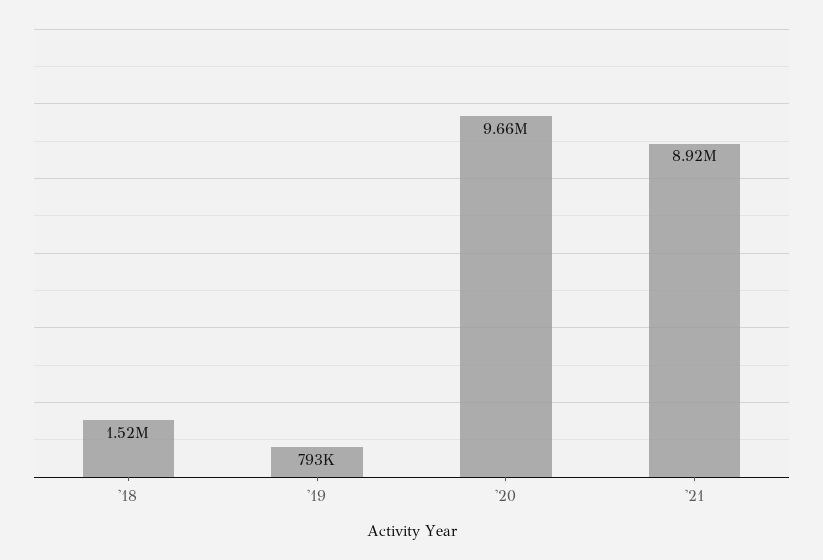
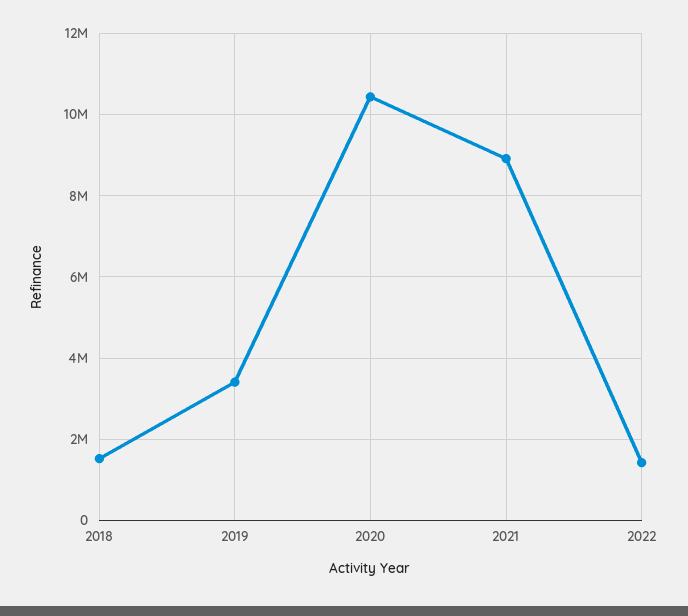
'19: 793000 -> 3400000
'20: 9660000 -> 10400000
2022: none -> 1400000

